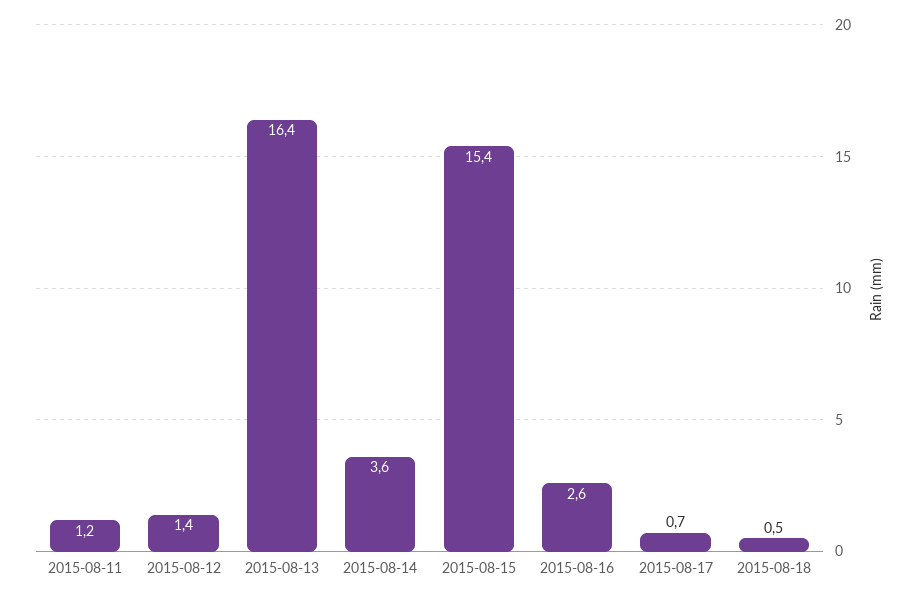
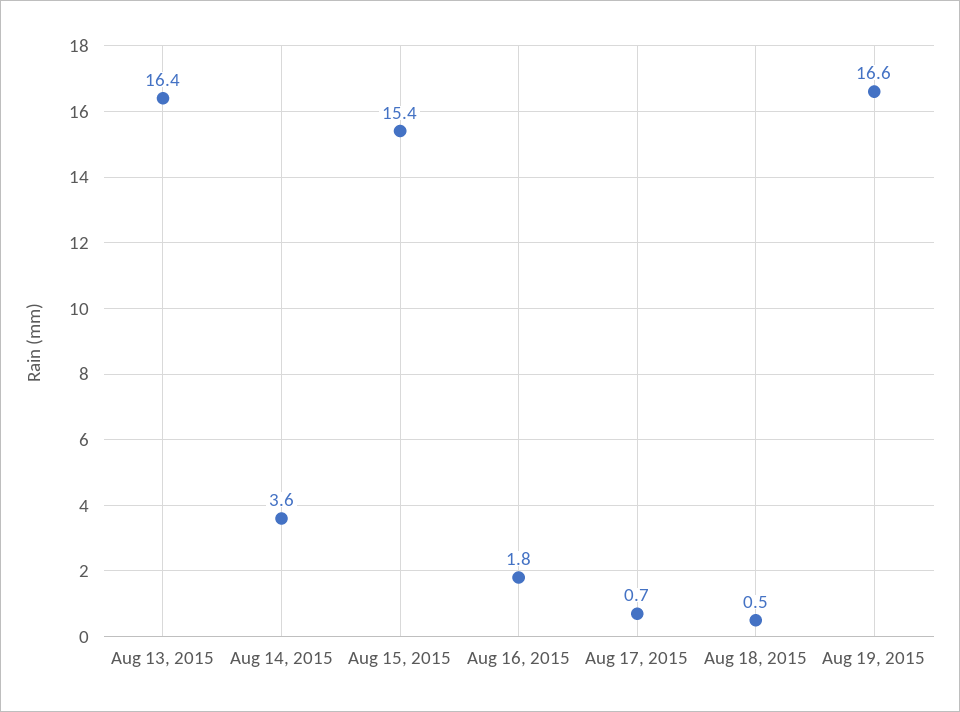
2015-08-11: 1.2 -> none
2015-08-12: 1.4 -> none
2015-08-16: 2.6 -> 1.8
Aug 19, 2015: none -> 16.6

